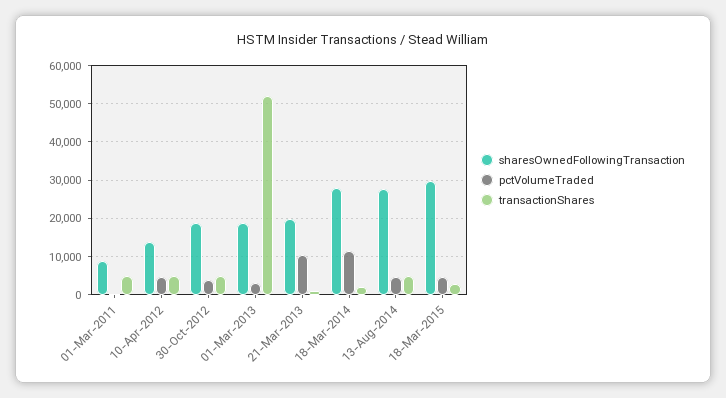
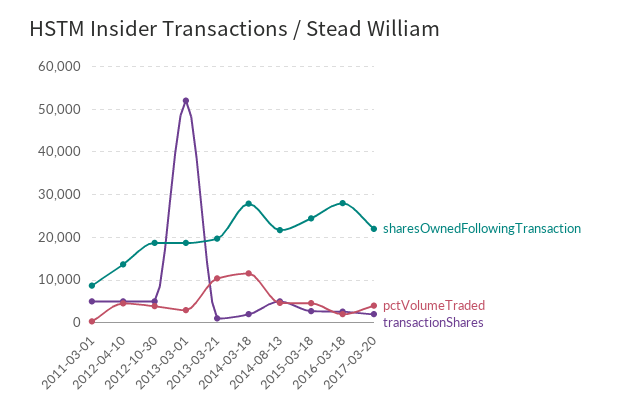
sharesOwnedFollowingTransaction, 13-Aug-2014: 28000 -> 22000
sharesOwnedFollowingTransaction, 18-Mar-2015: 30000 -> 24000
sharesOwnedFollowingTransaction, 2016-03-18: none -> 28000
pctVolumeTraded, 2016-03-18: none -> 2000
transactionShares, 2016-03-18: none -> 2000
sharesOwnedFollowingTransaction, 2017-03-20: none -> 22000
pctVolumeTraded, 2017-03-20: none -> 4000
transactionShares, 2017-03-20: none -> 2000

